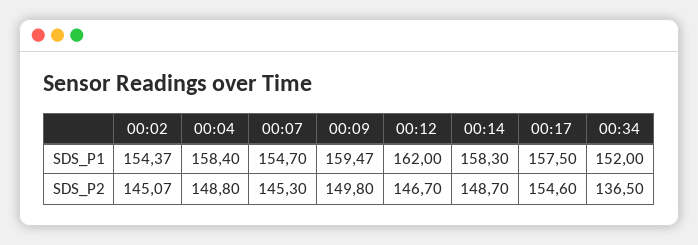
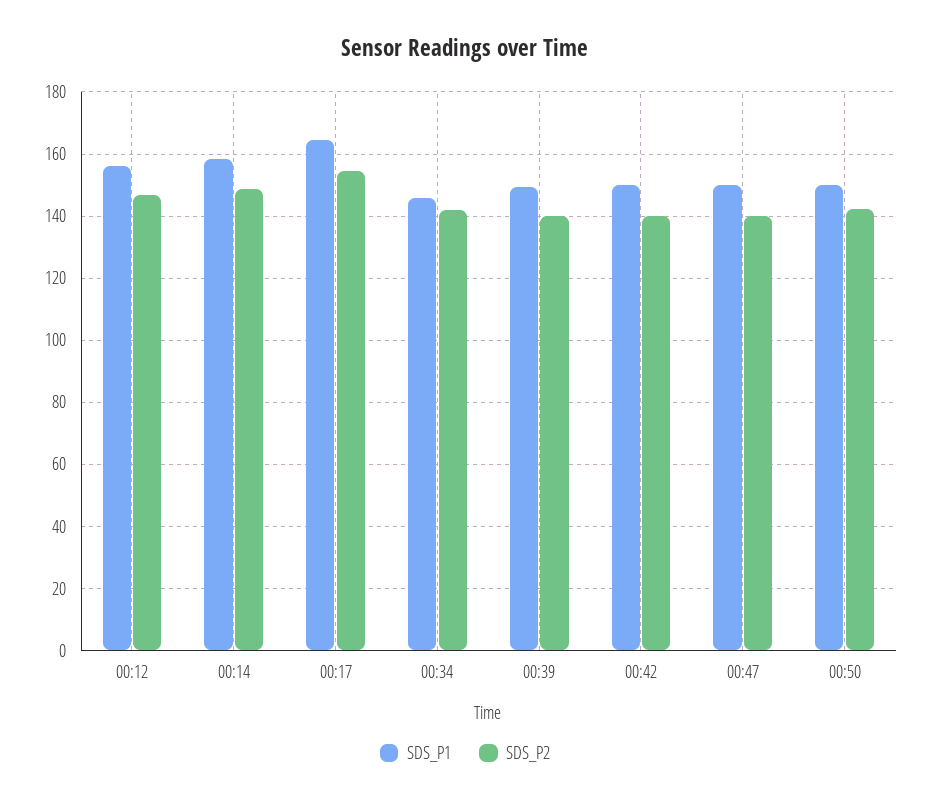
SDS_P1, 00:02: 154.37 -> none
SDS_P1, 00:04: 158.4 -> none
SDS_P1, 00:07: 154.7 -> none
SDS_P1, 00:09: 159.47 -> none
SDS_P1, 00:12: 162 -> 156
SDS_P1, 00:17: 157.5 -> 164
SDS_P1, 00:34: 152 -> 146
SDS_P2, 00:02: 145.07 -> none
SDS_P2, 00:04: 148.8 -> none
SDS_P2, 00:07: 145.3 -> none
SDS_P2, 00:09: 149.8 -> none
SDS_P2, 00:34: 136.5 -> 142
SDS_P1, 00:39: none -> 150
SDS_P2, 00:39: none -> 140
SDS_P1, 00:42: none -> 150
SDS_P2, 00:42: none -> 140
SDS_P1, 00:47: none -> 150
SDS_P2, 00:47: none -> 140
SDS_P1, 00:50: none -> 150
SDS_P2, 00:50: none -> 142

